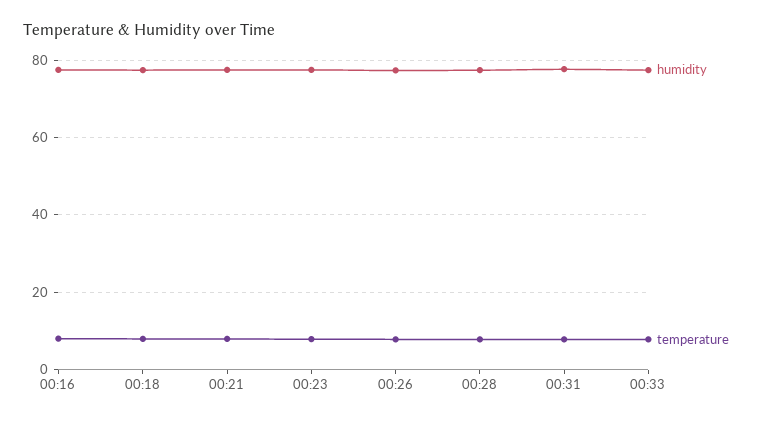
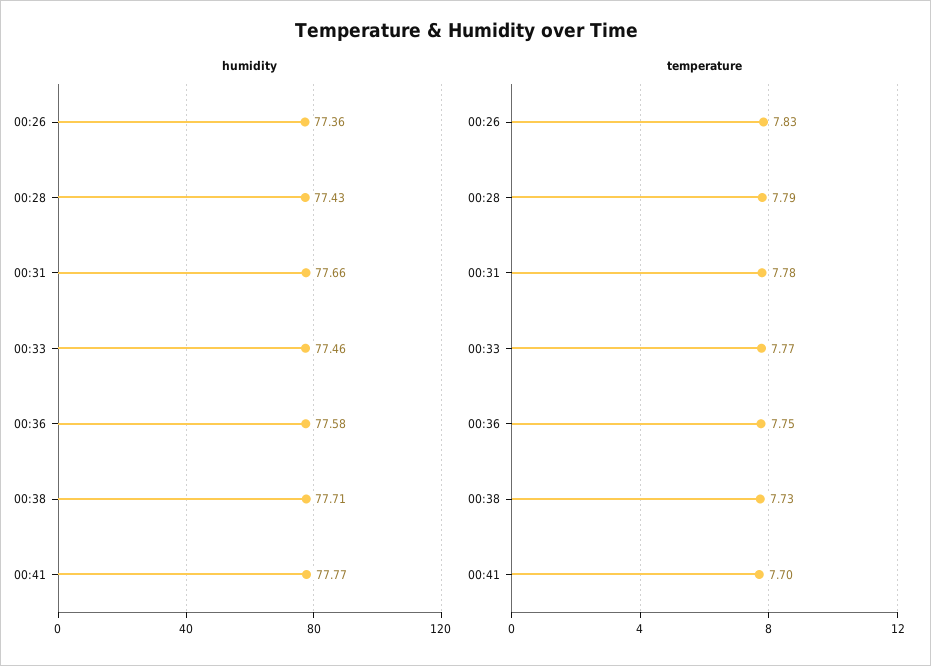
humidity, 00:16: 78 -> none
temperature, 00:16: 8 -> none
humidity, 00:18: 78 -> none
temperature, 00:18: 8 -> none
humidity, 00:21: 78 -> none
temperature, 00:21: 8 -> none
humidity, 00:23: 78 -> none
temperature, 00:23: 8 -> none
humidity, 00:36: none -> 77.58
humidity, 00:38: none -> 77.71
humidity, 00:41: none -> 77.77
temperature, 00:36: none -> 7.75
temperature, 00:38: none -> 7.73
temperature, 00:41: none -> 7.7

